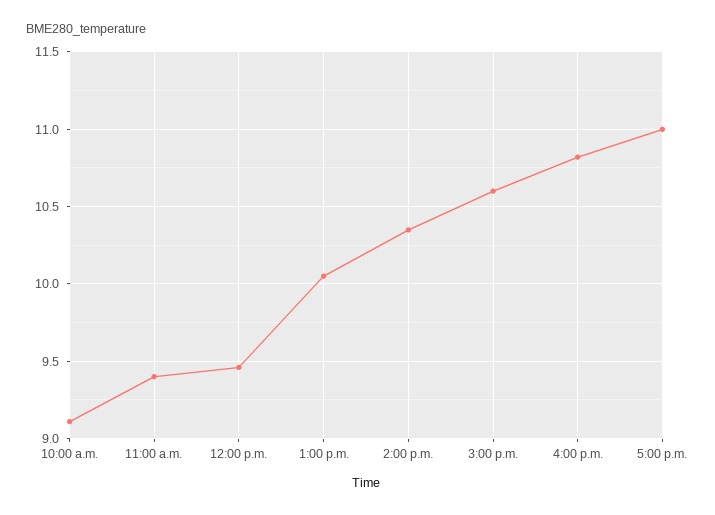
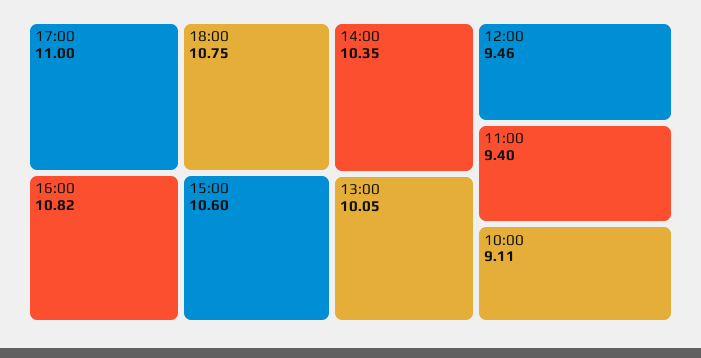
18:00: none -> 10.75

